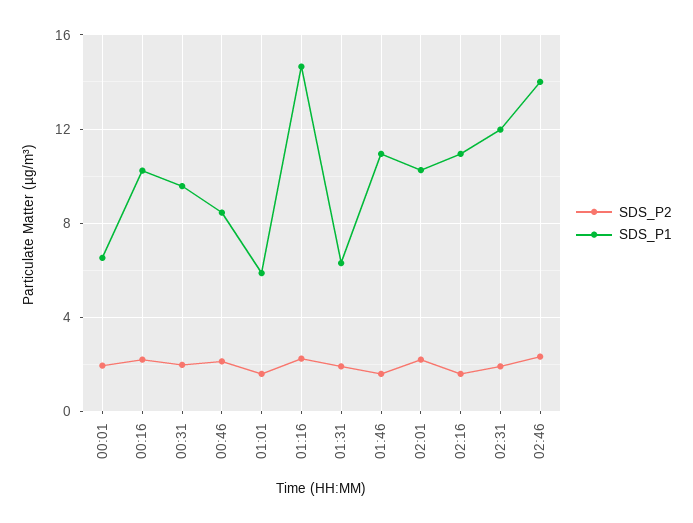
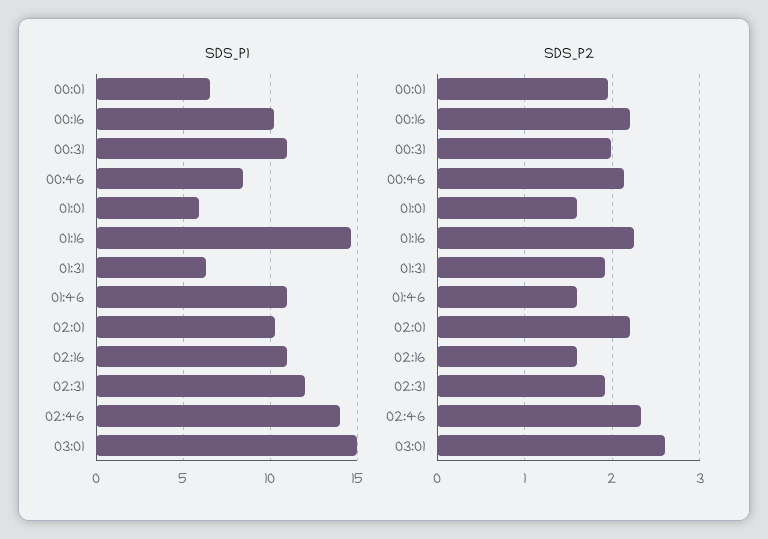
SDS_P1, 00:31: 9.5 -> 11
SDS_P1, 03:01: none -> 15
SDS_P2, 03:01: none -> 2.6

